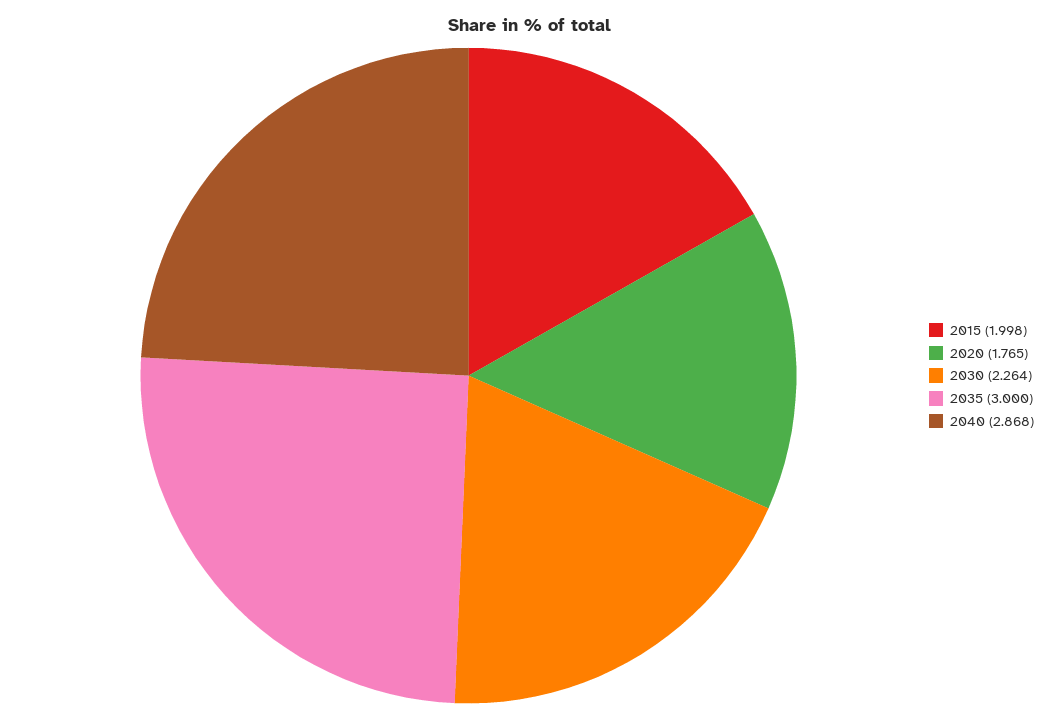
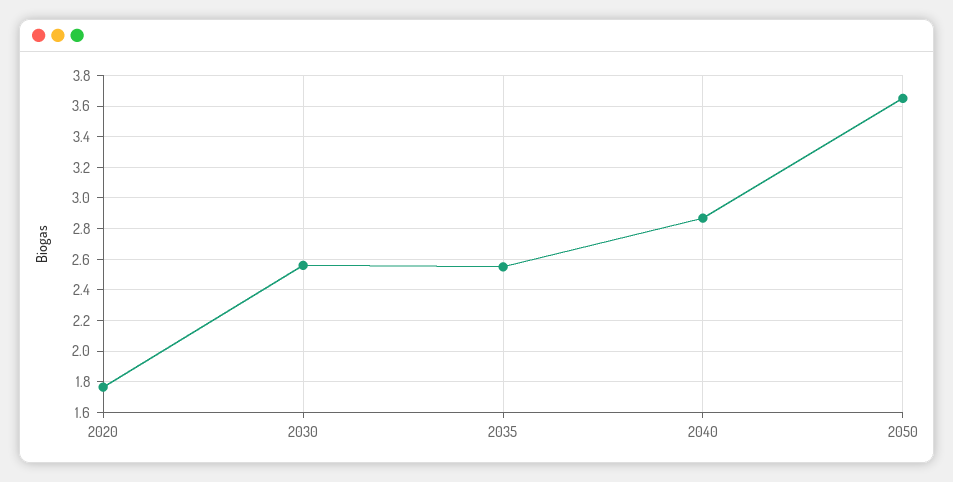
2015: 1.998 -> none
2030: 2.264 -> 2.55
2035: 3 -> 2.55
2050: none -> 3.65

